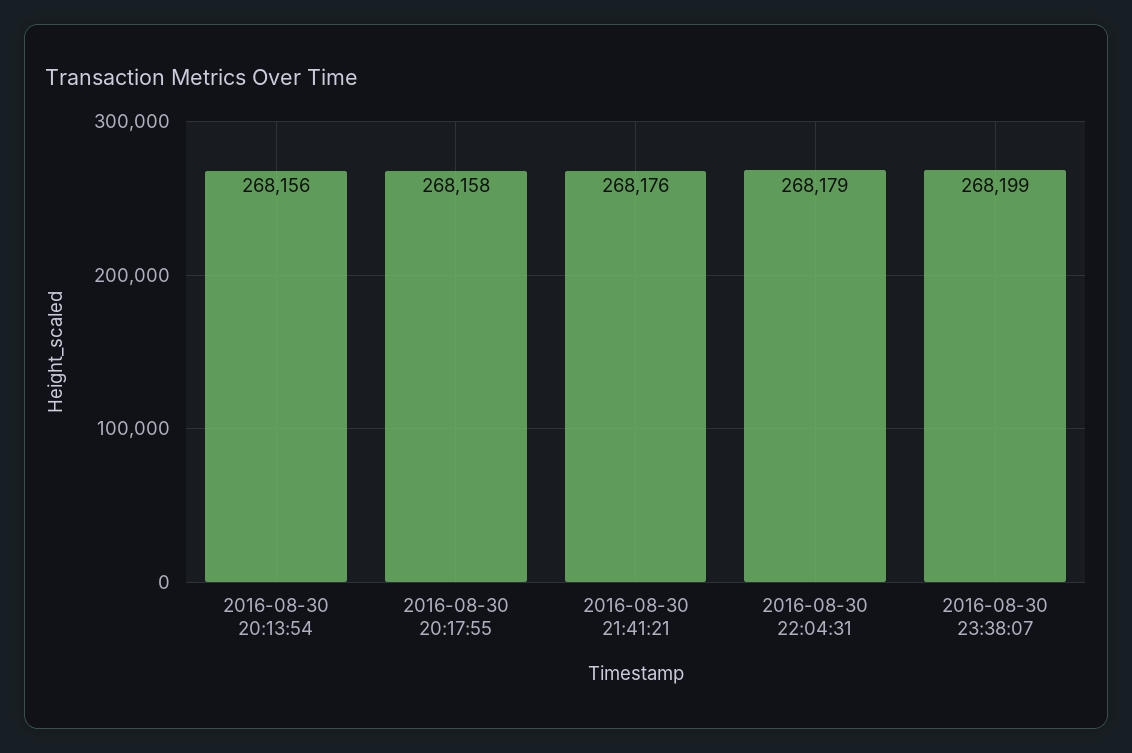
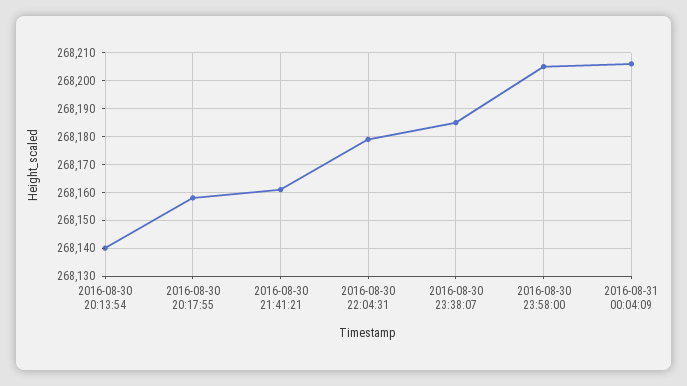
2016-08-30 20:13:54: 268156 -> 268140
2016-08-30 21:41:21: 268176 -> 268160
2016-08-30 23:38:07: 268199 -> 268185
2016-08-30 23:58:00: none -> 268205
2016-08-31 00:04:09: none -> 268205

